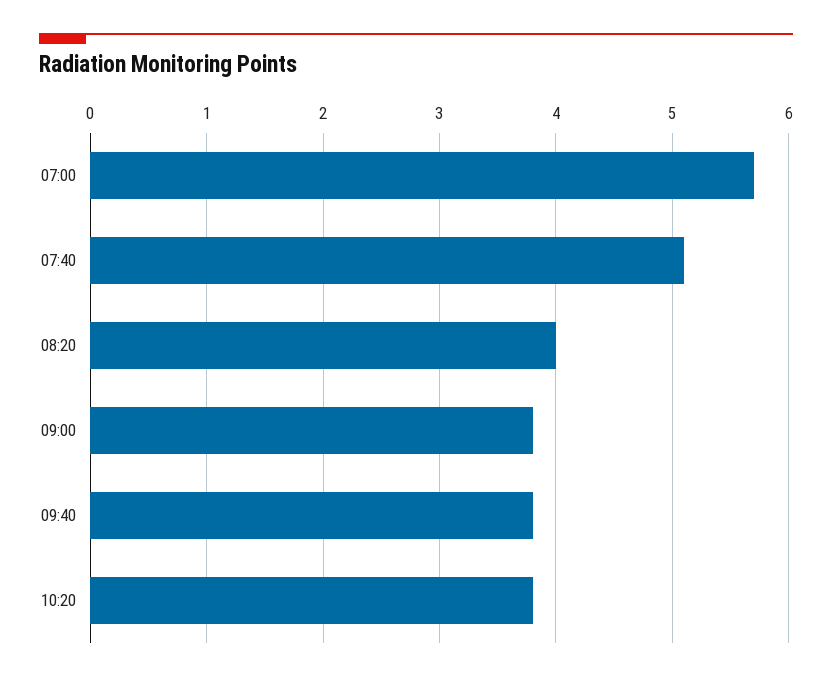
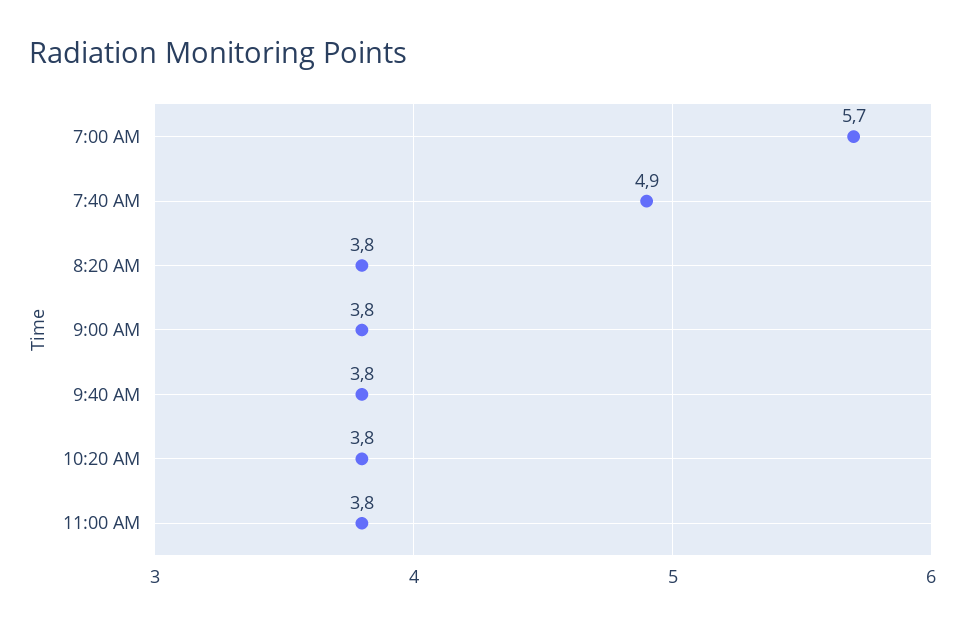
07:40: 5.1 -> 4.9
08:20: 4 -> 3.8
11:00 AM: none -> 3.8

